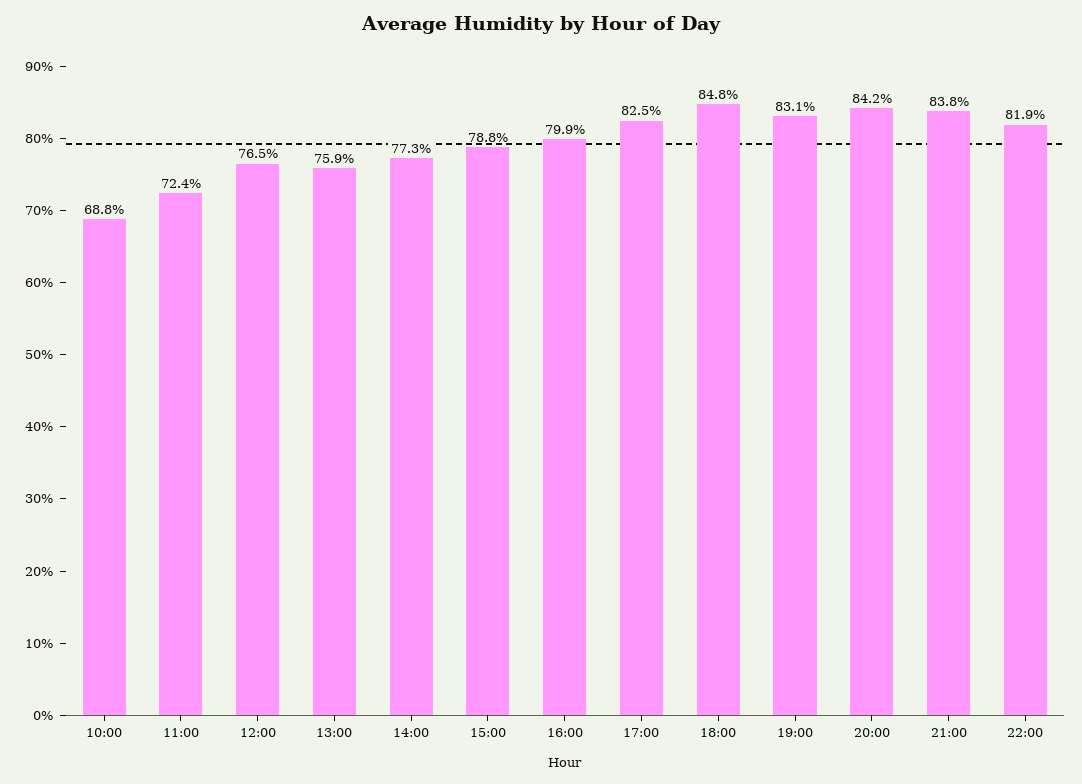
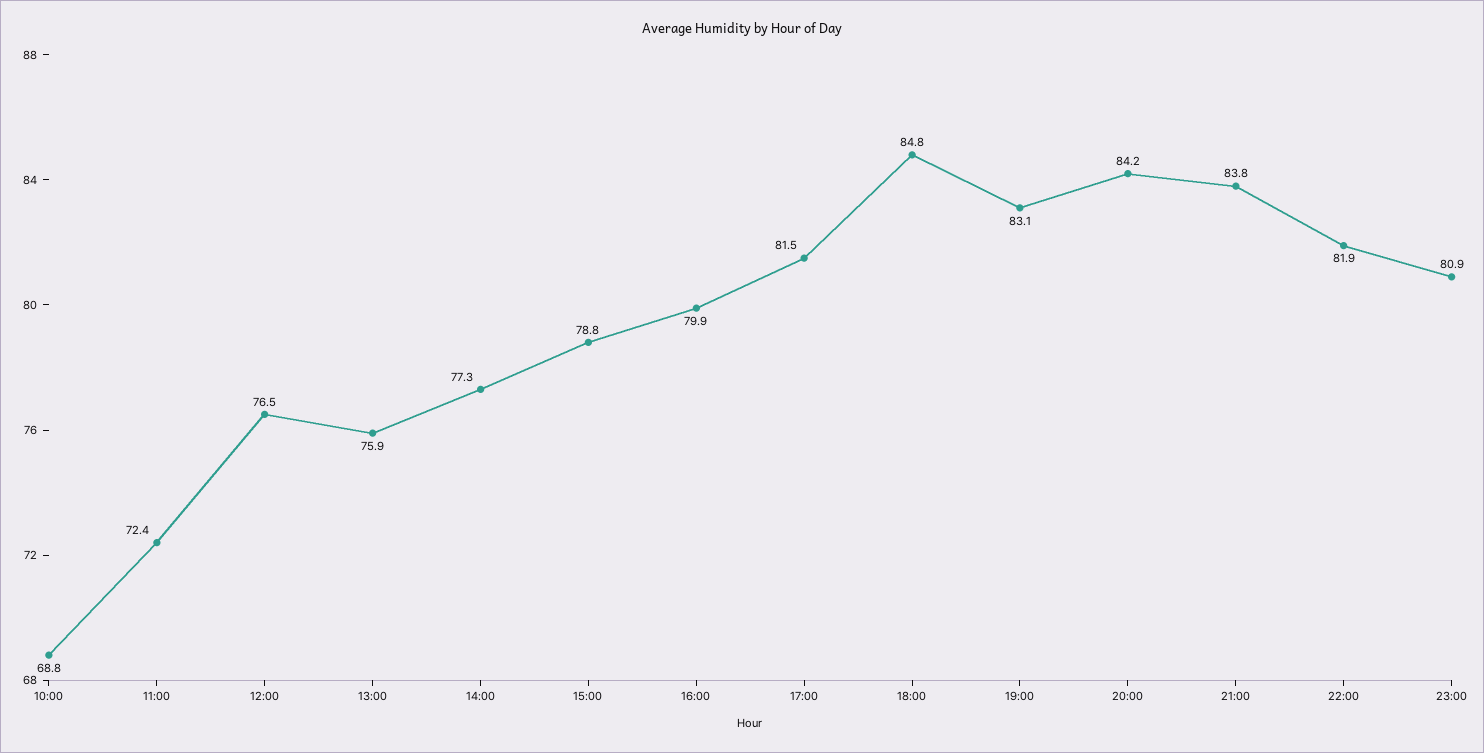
17:00: 82.5 -> 81.5
23:00: none -> 80.9

